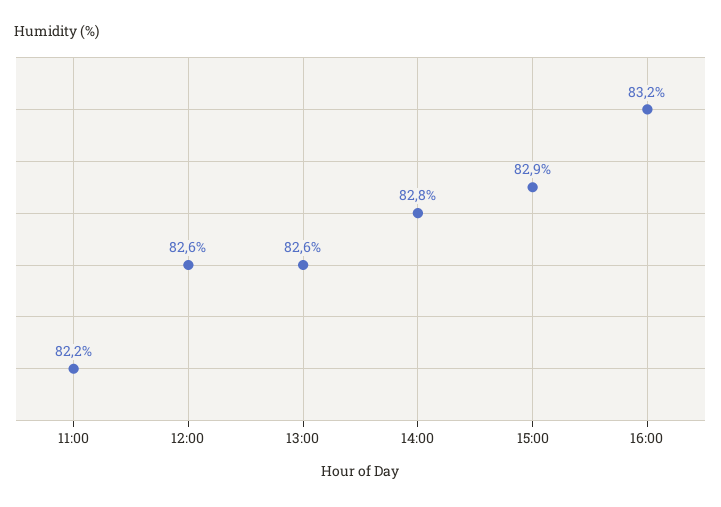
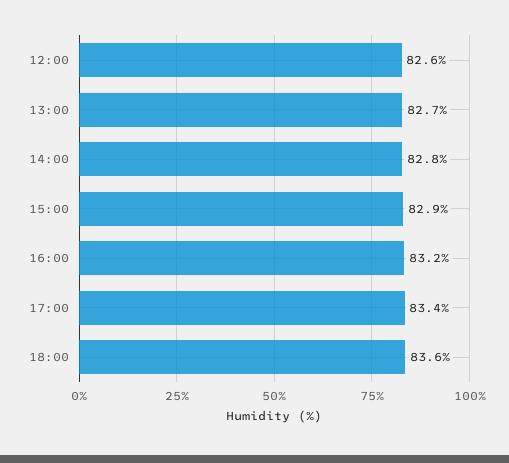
11:00: 82.2 -> none
13:00: 82.6 -> 82.7
17:00: none -> 83.4
18:00: none -> 83.6

